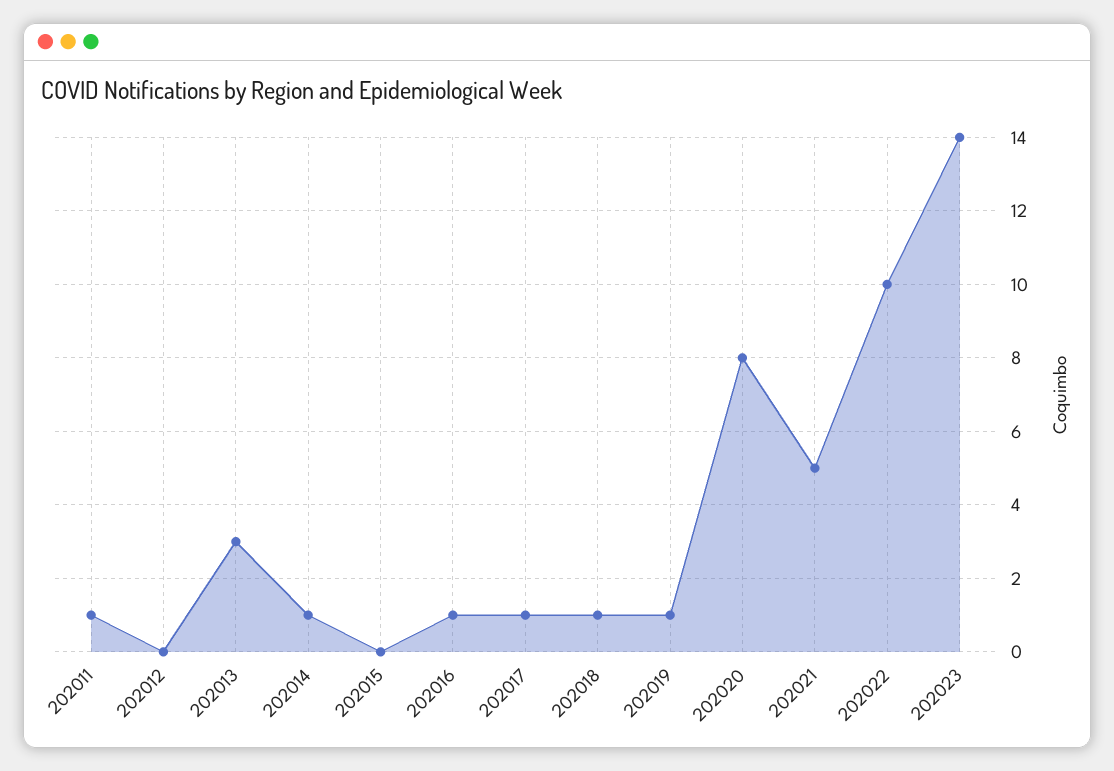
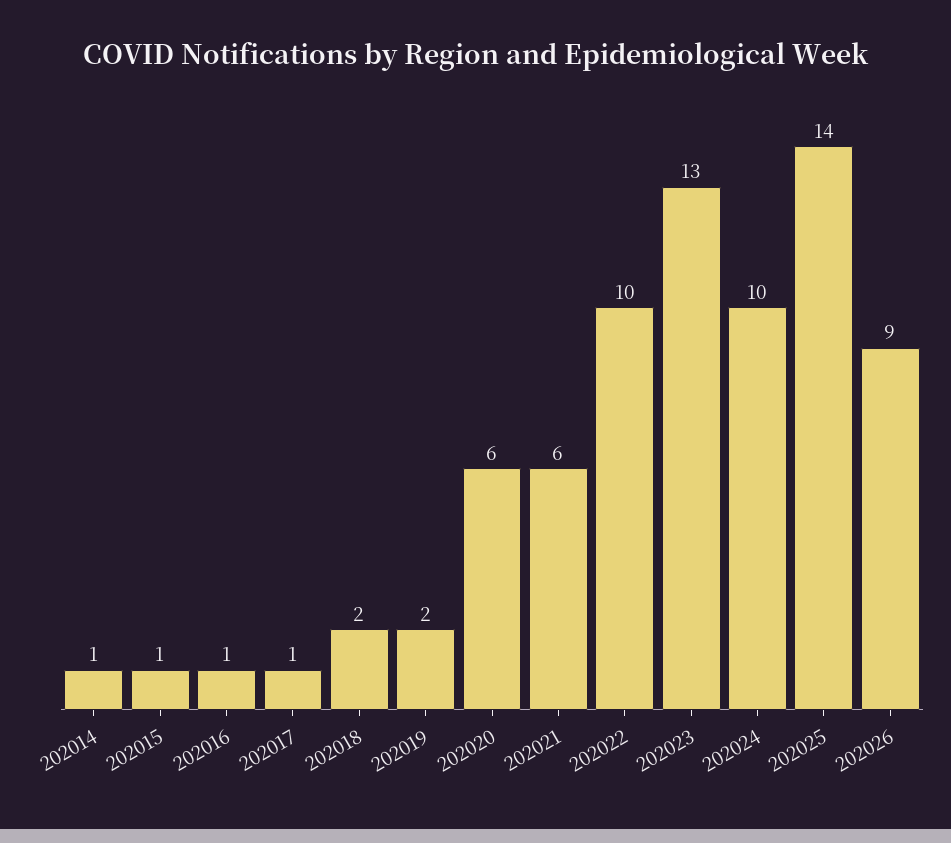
202011: 1 -> none
202012: 0 -> none
202013: 3 -> none
202015: 0 -> 1
202018: 1 -> 2
202019: 1 -> 2
202020: 8 -> 6
202021: 5 -> 6
202023: 14 -> 13
202024: none -> 10
202025: none -> 14
202026: none -> 9

